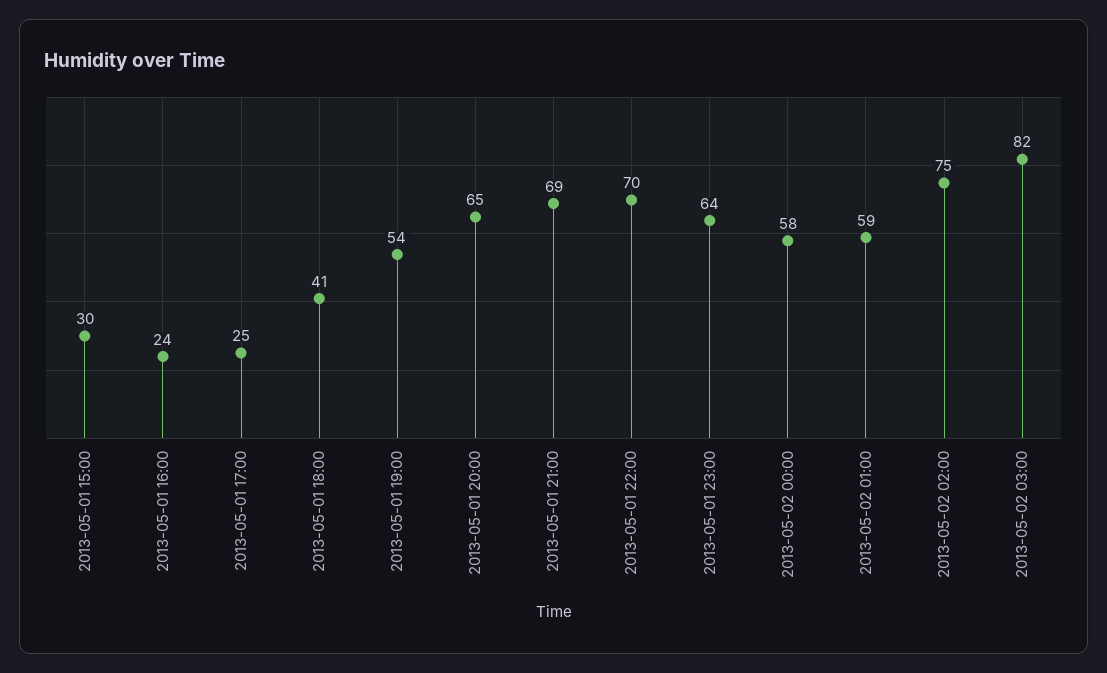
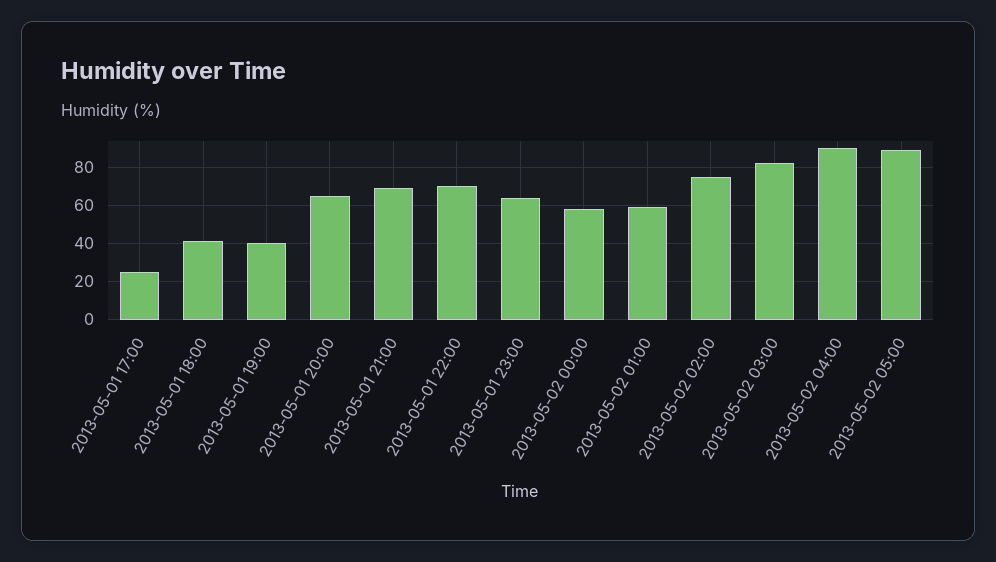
2013-05-01 15:00: 30 -> none
2013-05-01 16:00: 24 -> none
2013-05-01 19:00: 54 -> 40
2013-05-02 04:00: none -> 90
2013-05-02 05:00: none -> 90

